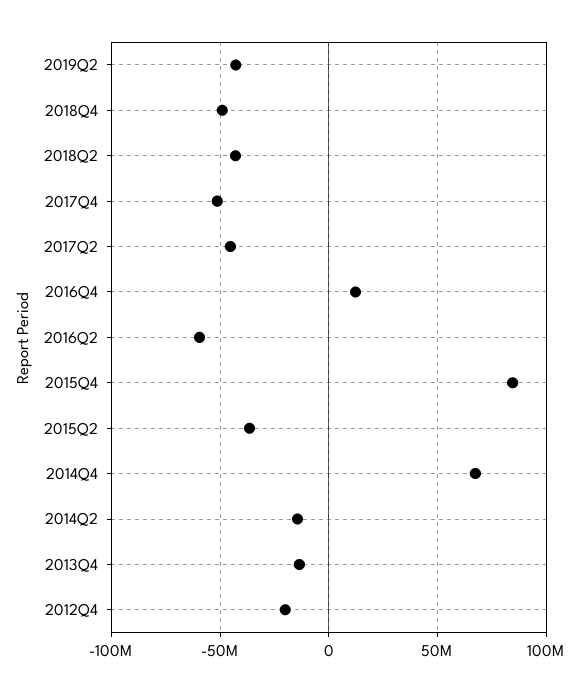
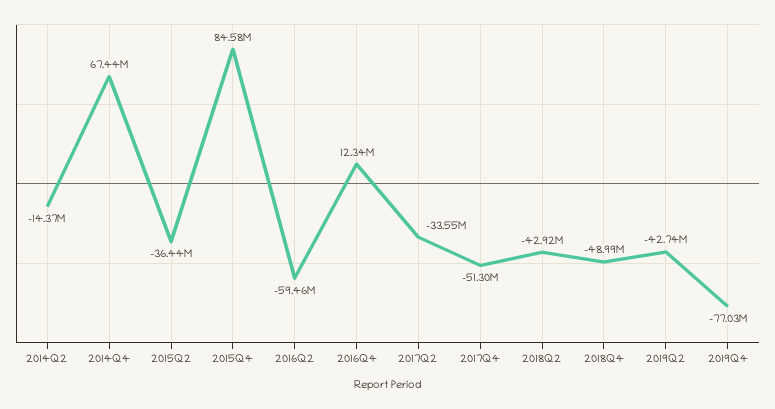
2017Q2: -45000000 -> -33550000
2013Q4: -15000000 -> none
2012Q4: -20000000 -> none
2019Q4: none -> -77030000

